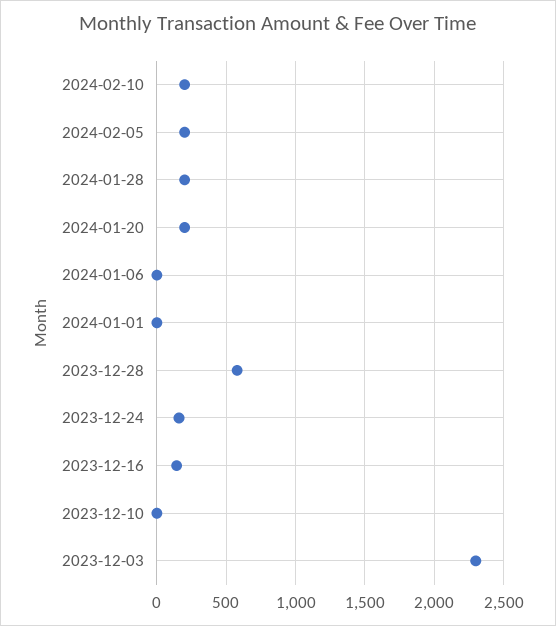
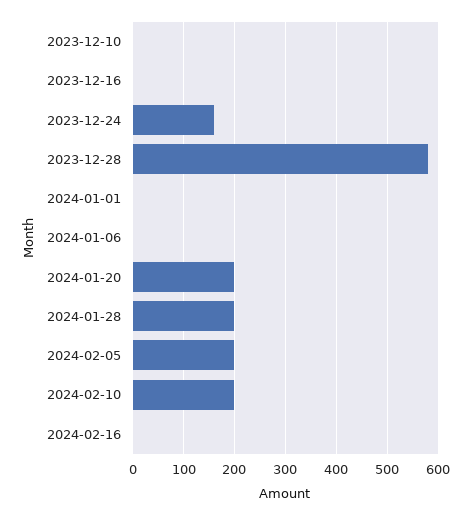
2023-12-16: 150 -> 0
2023-12-03: 2300 -> none
2024-02-16: none -> 0

